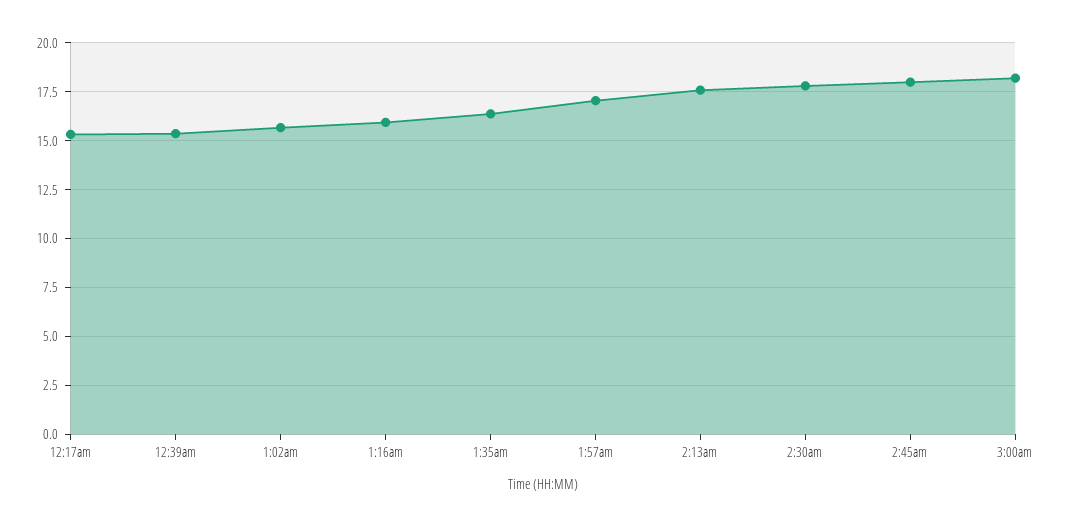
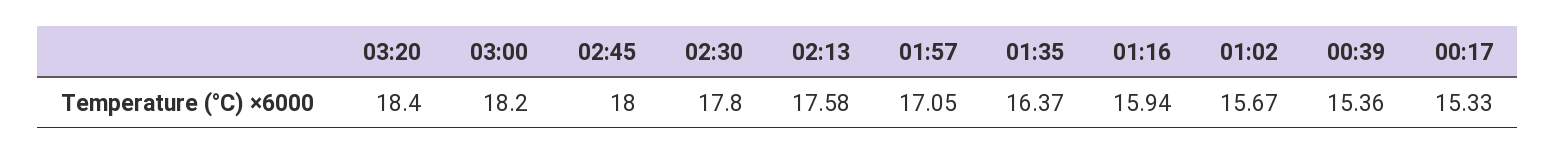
03:20: none -> 18.4

